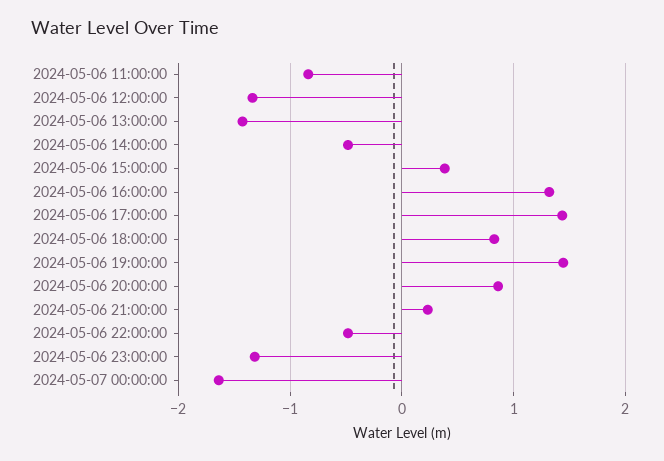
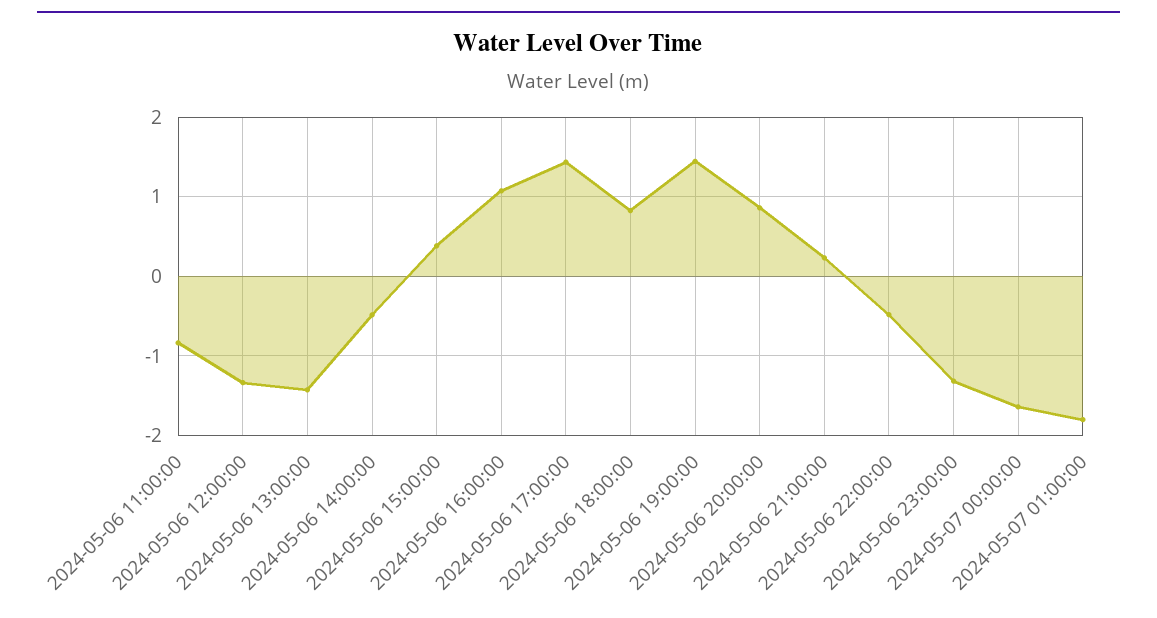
2024-05-06 16:00:00: 1.3 -> 1.1
2024-05-07 01:00:00: none -> -1.8

